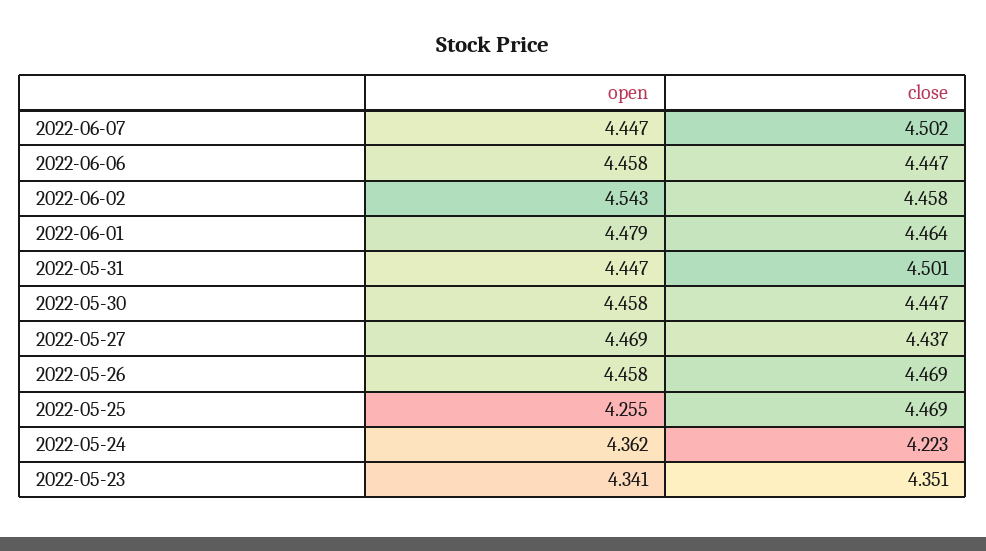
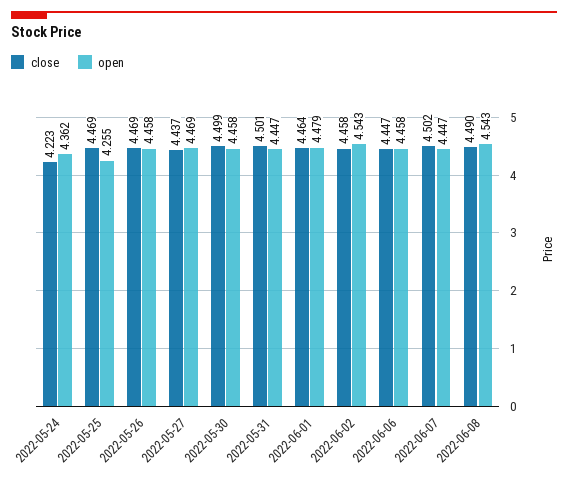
close, 2022-05-30: 4.447 -> 4.499
open, 2022-05-23: 4.341 -> none
close, 2022-05-23: 4.351 -> none
close, 2022-06-08: none -> 4.49
open, 2022-06-08: none -> 4.543

